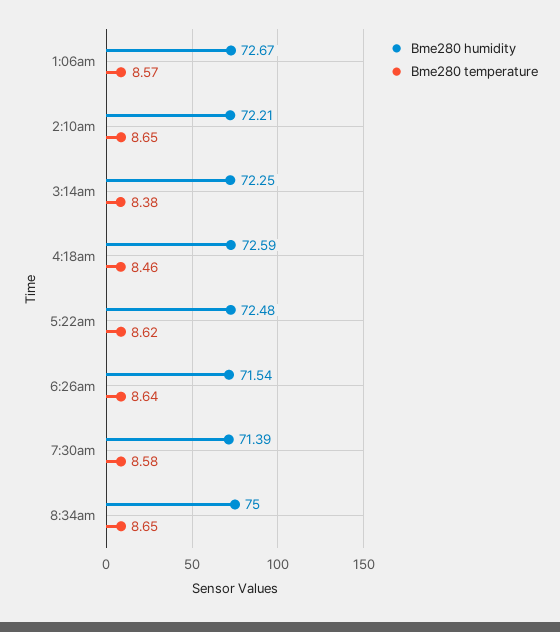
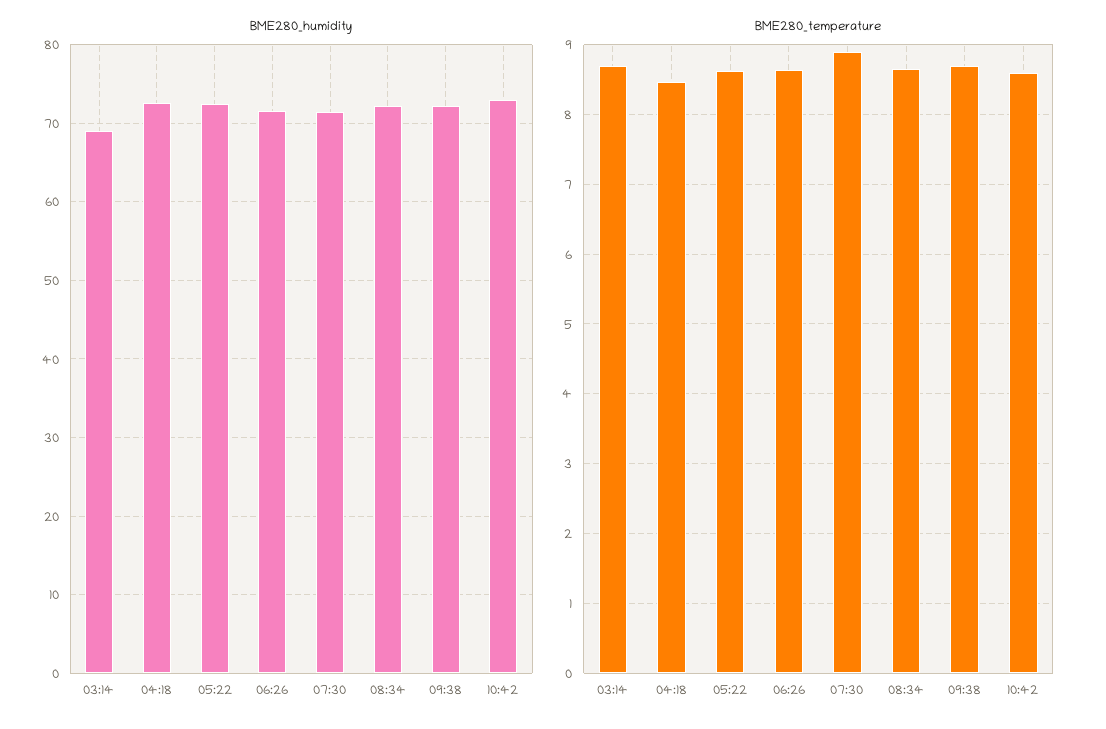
Bme280 humidity, 1:06am: 72.67 -> none
Bme280 temperature, 1:06am: 8.57 -> none
Bme280 humidity, 2:10am: 72.21 -> none
Bme280 temperature, 2:10am: 8.65 -> none
Bme280 humidity, 3:14am: 72.25 -> 69
Bme280 temperature, 3:14am: 8.38 -> 8.7
Bme280 temperature, 7:30am: 8.58 -> 8.9
Bme280 humidity, 8:34am: 75 -> 72
Bme280 humidity, 09:38: none -> 72
Bme280 humidity, 10:42: none -> 73
Bme280 temperature, 09:38: none -> 8.7
Bme280 temperature, 10:42: none -> 8.6

